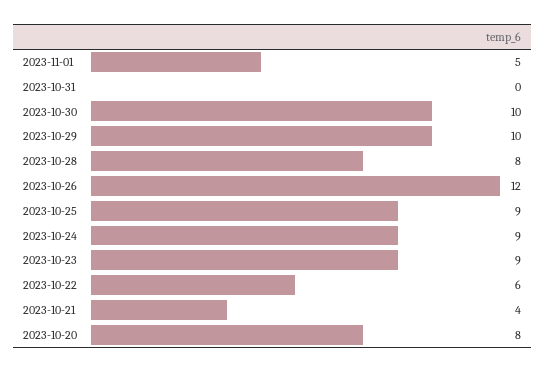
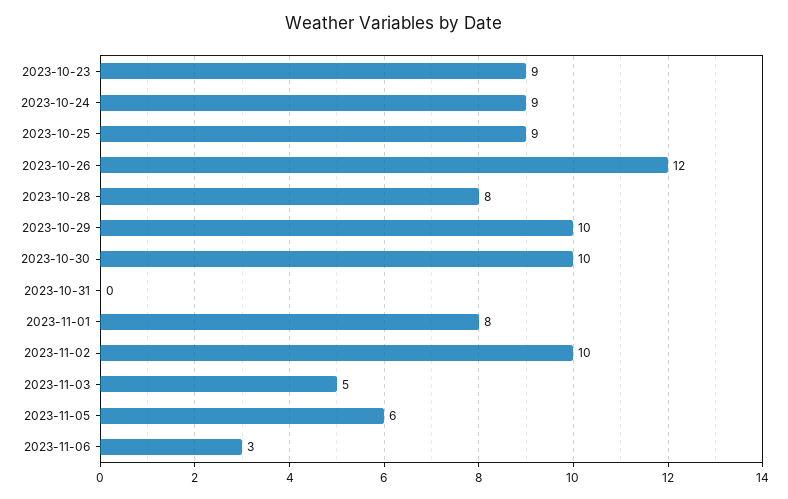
2023-11-01: 5 -> 8
2023-10-22: 6 -> none
2023-10-21: 4 -> none
2023-10-20: 8 -> none
2023-11-02: none -> 10
2023-11-03: none -> 5
2023-11-05: none -> 6
2023-11-06: none -> 3

